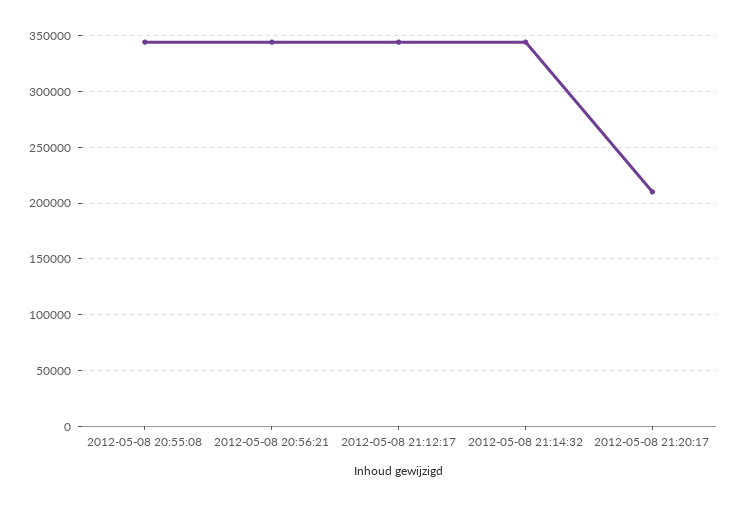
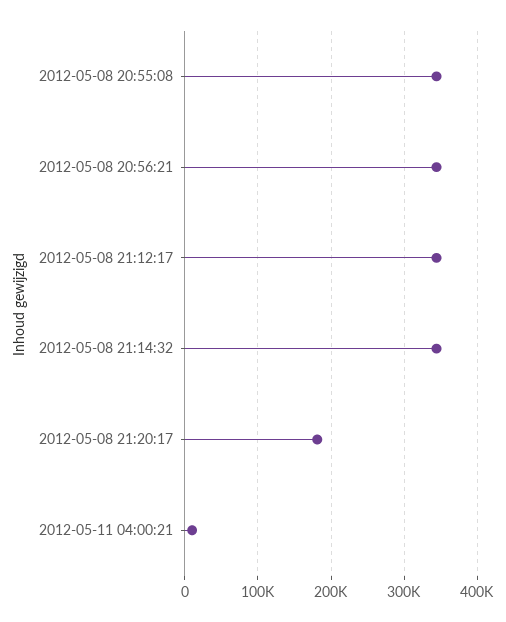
2012-05-08 21:20:17: 210000 -> 180000
2012-05-11 04:00:21: none -> 10000

